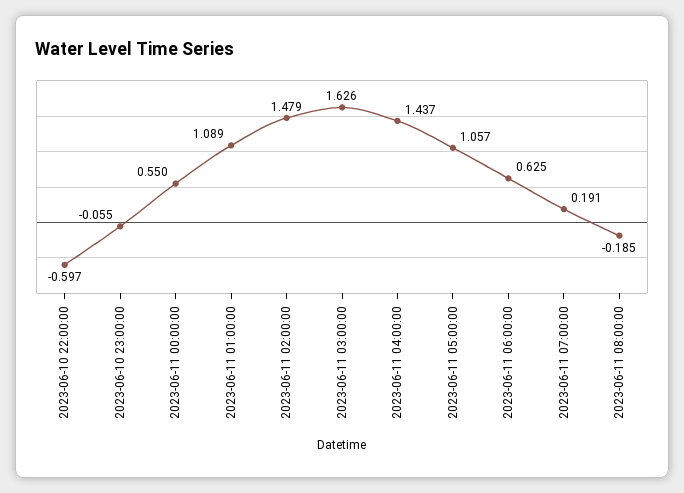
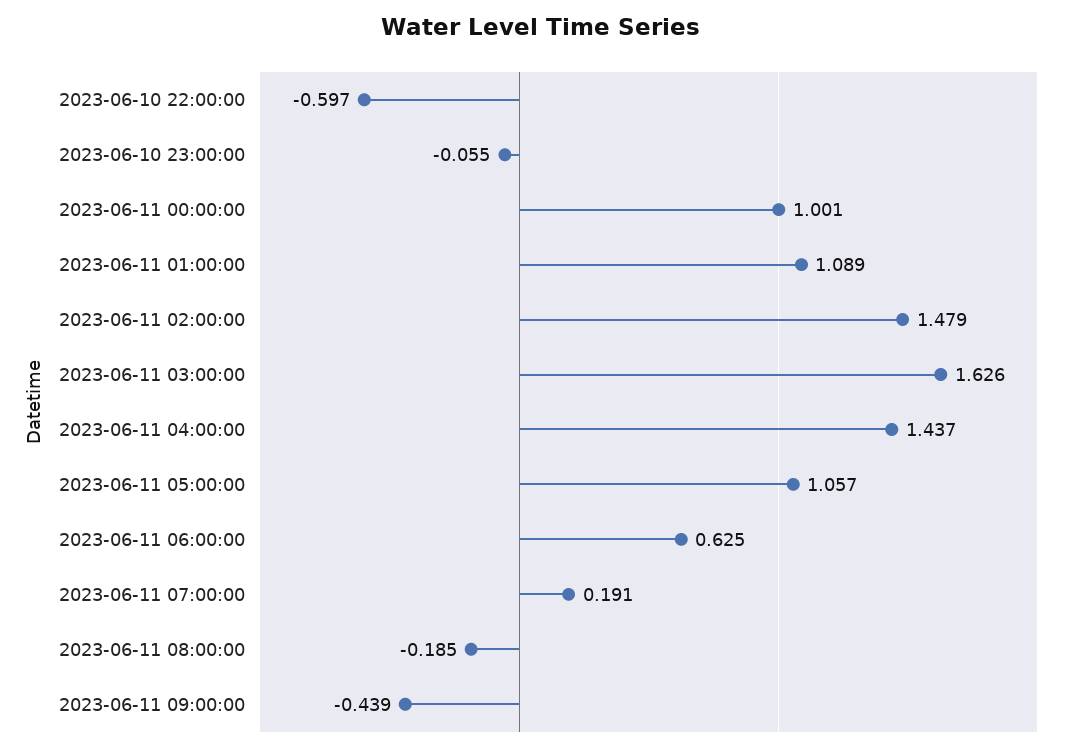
2023-06-11 00:00:00: 0.55 -> 1.001
2023-06-11 09:00:00: none -> -0.439

